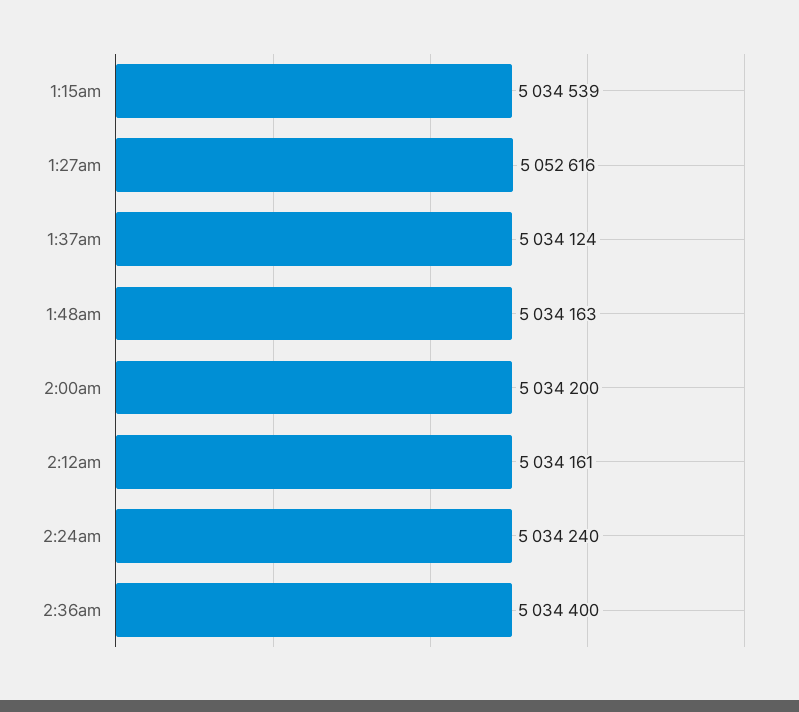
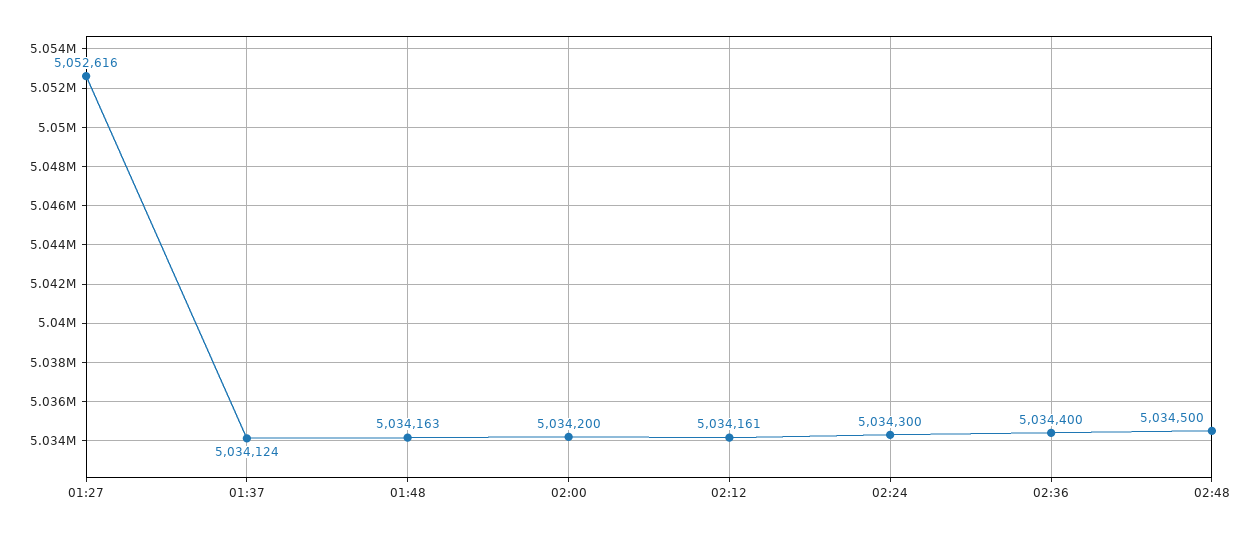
1:15am: 5034539 -> none
2:24am: 5034240 -> 5034300
02:48: none -> 5034500

